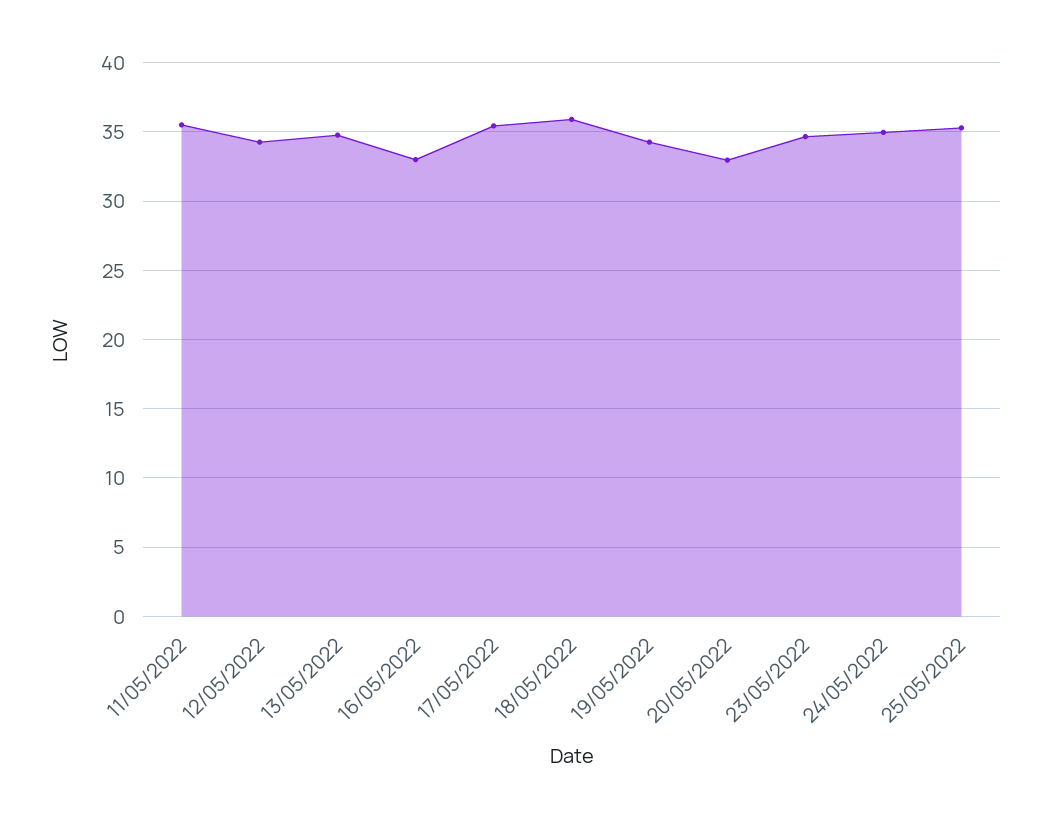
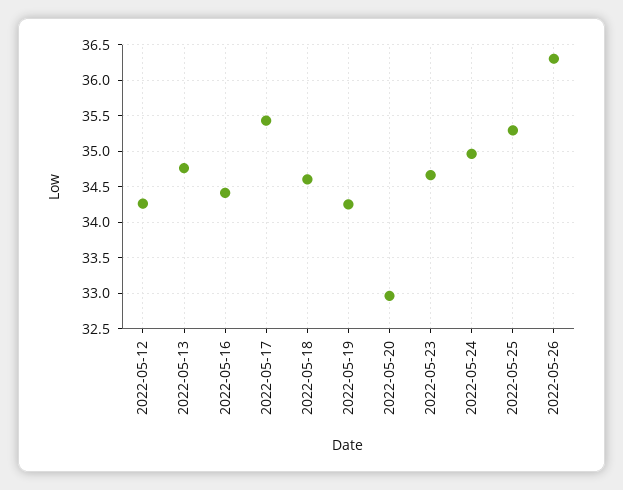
11/05/2022: 35.5 -> none
16/05/2022: 33 -> 34.4
18/05/2022: 36 -> 34.6
2022-05-26: none -> 36.3

